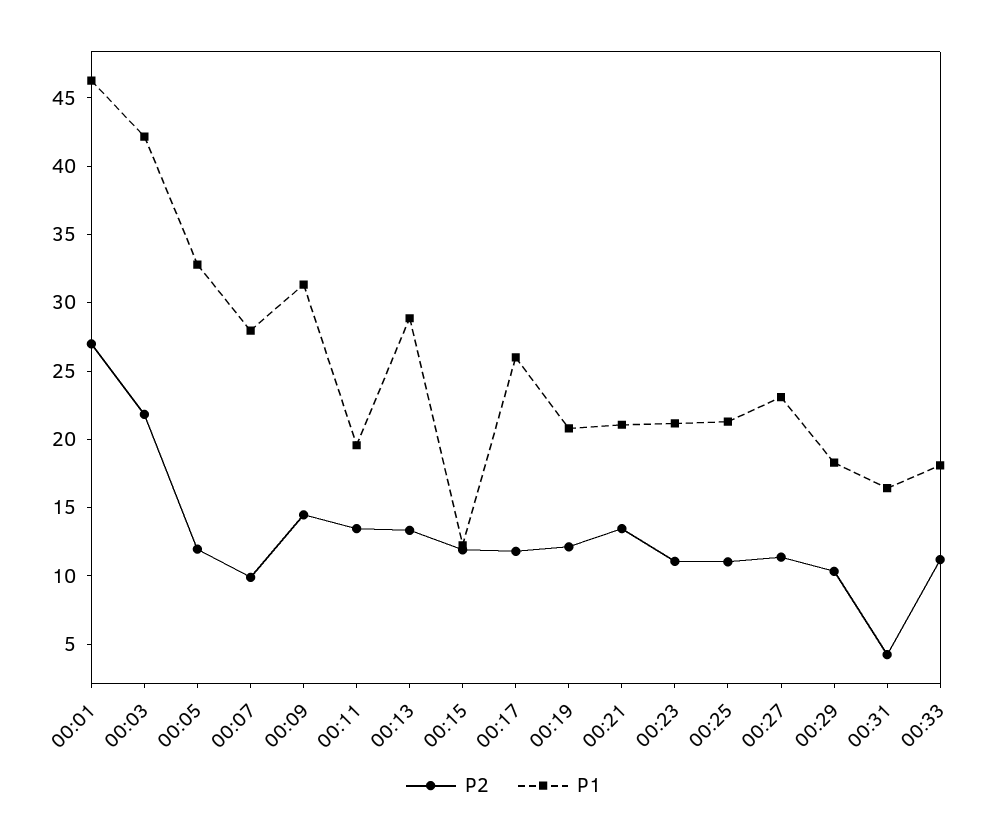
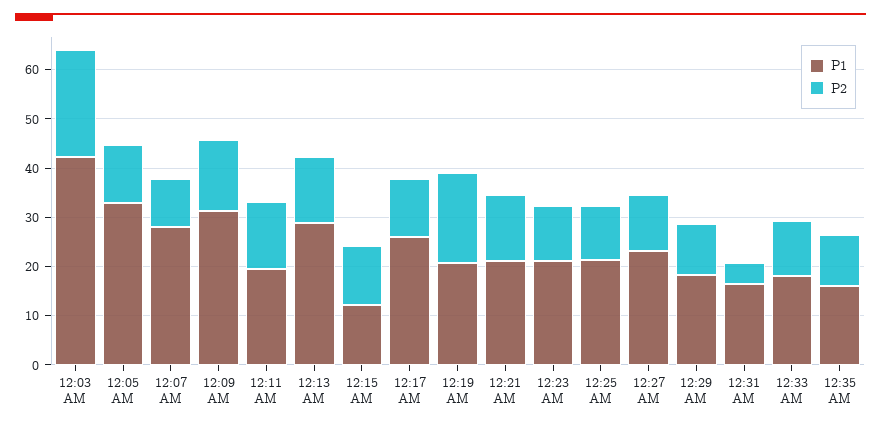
P2, 00:01: 27 -> none
P1, 00:01: 46 -> none
P2, 00:19: 12 -> 18
P1, 12:35 AM: none -> 16
P2, 12:35 AM: none -> 10

